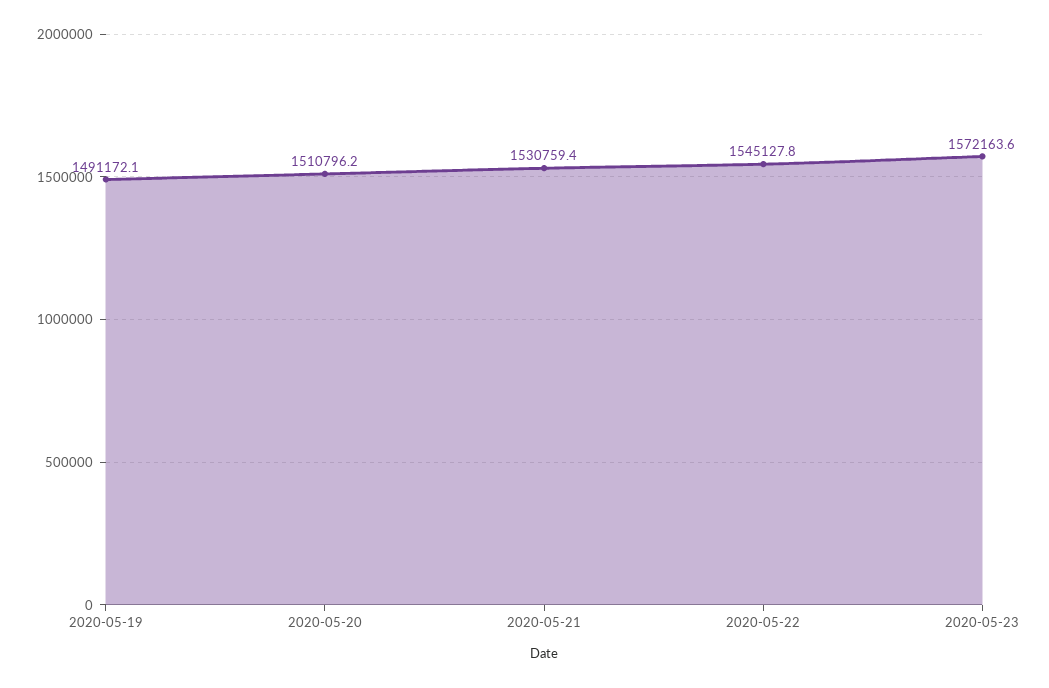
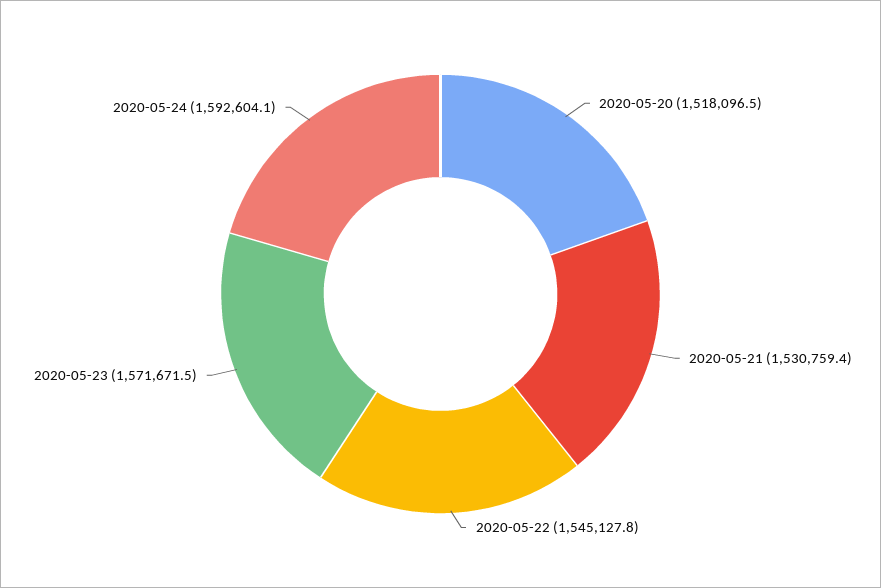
2020-05-19: 1491172.1 -> none
2020-05-20: 1510796.2 -> 1518096.5
2020-05-23: 1572163.6 -> 1571671.5
2020-05-24: none -> 1592604.1

